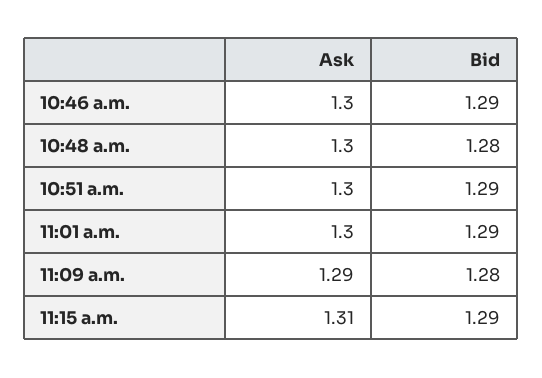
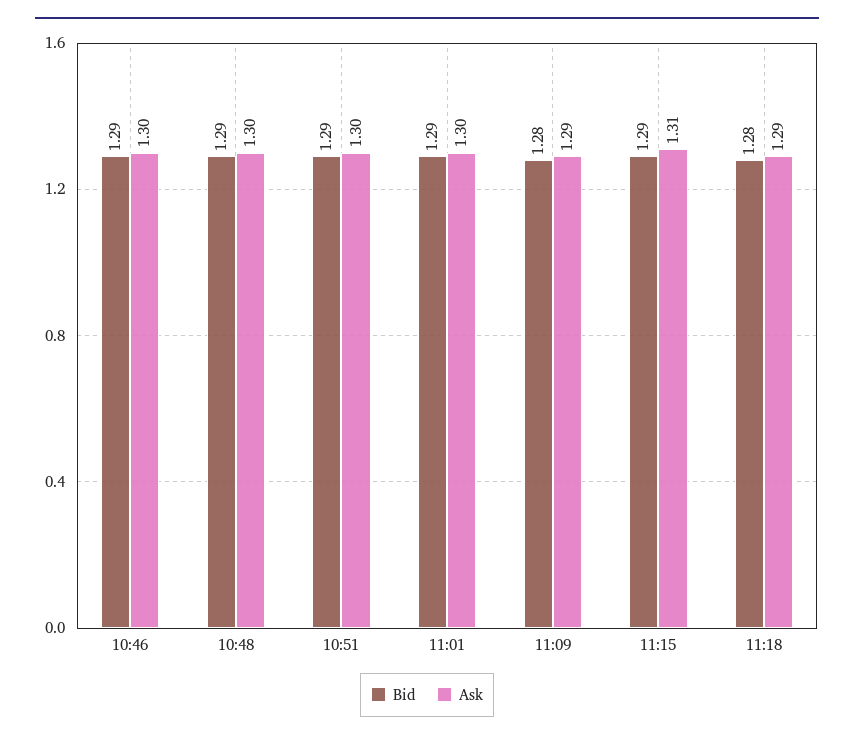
Bid, 10:48 a.m.: 1.28 -> 1.29
Bid, 11:18: none -> 1.28
Ask, 11:18: none -> 1.29

